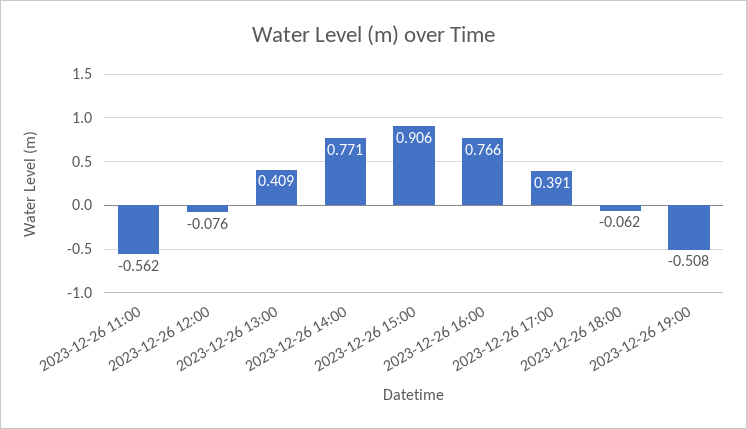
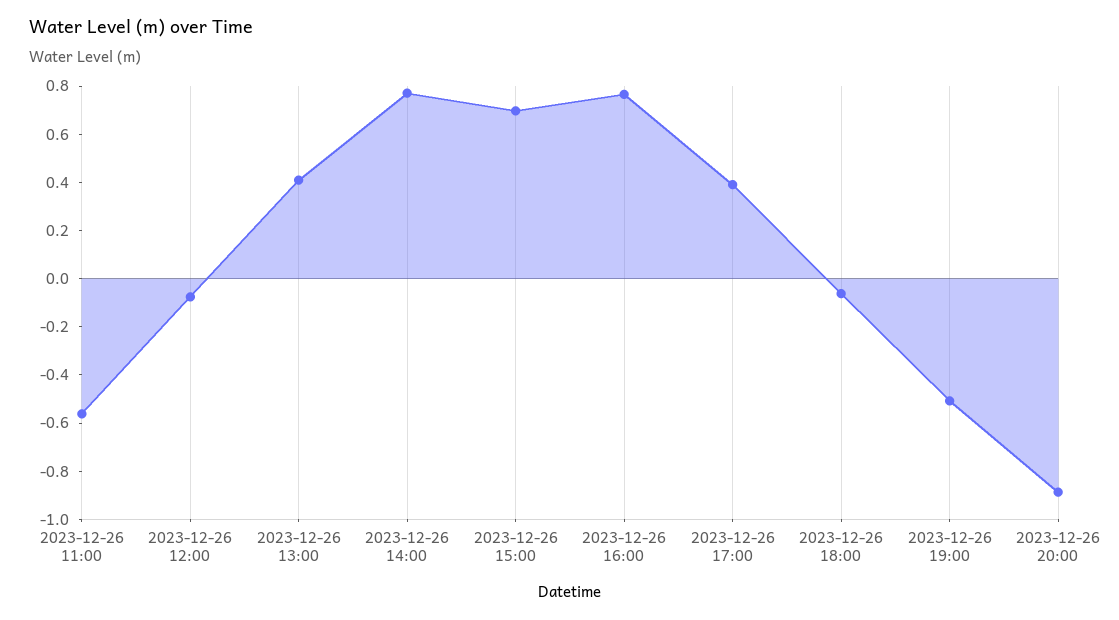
2023-12-26 15:00: 0.906 -> 0.7
2023-12-26 20:00: none -> -0.9

